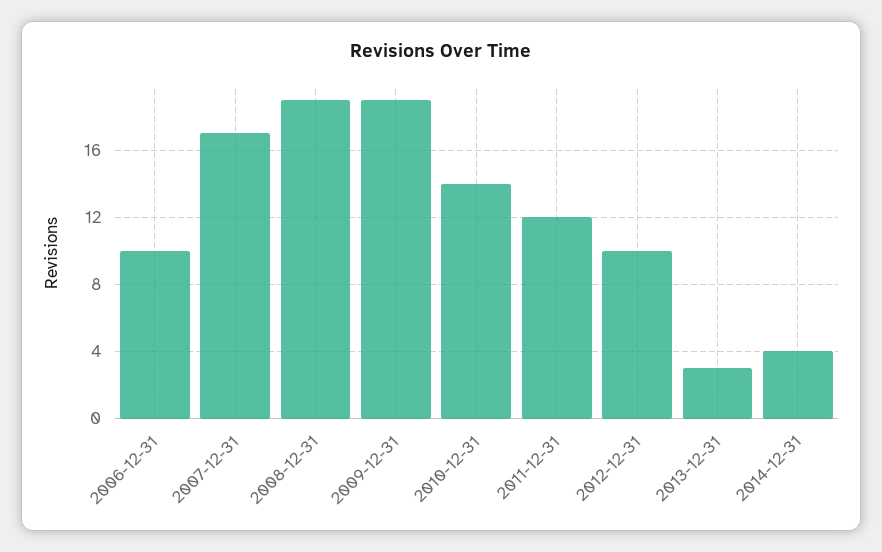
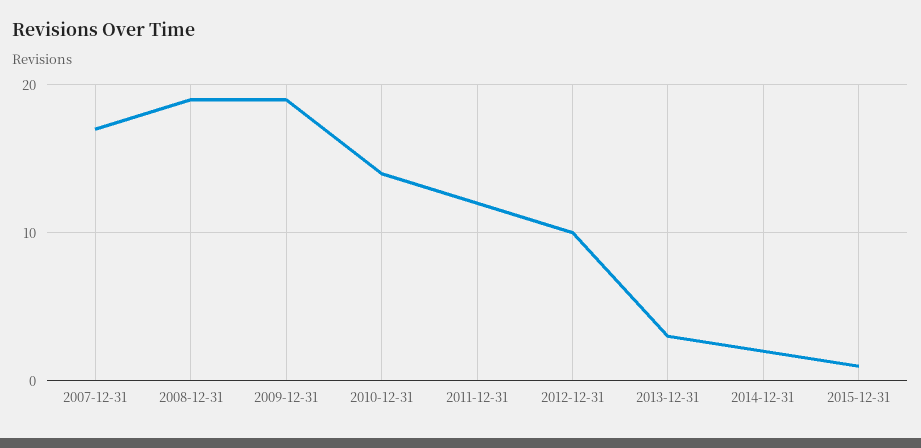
2006-12-31: 10 -> none
2014-12-31: 4 -> 2
2015-12-31: none -> 1

